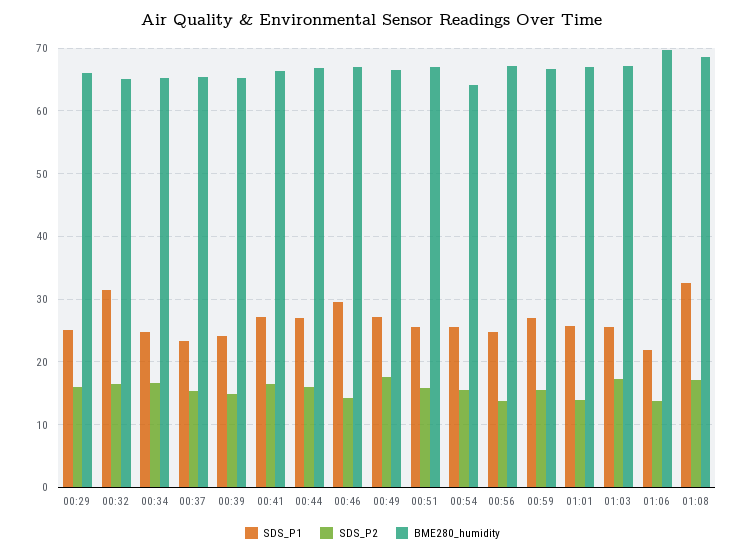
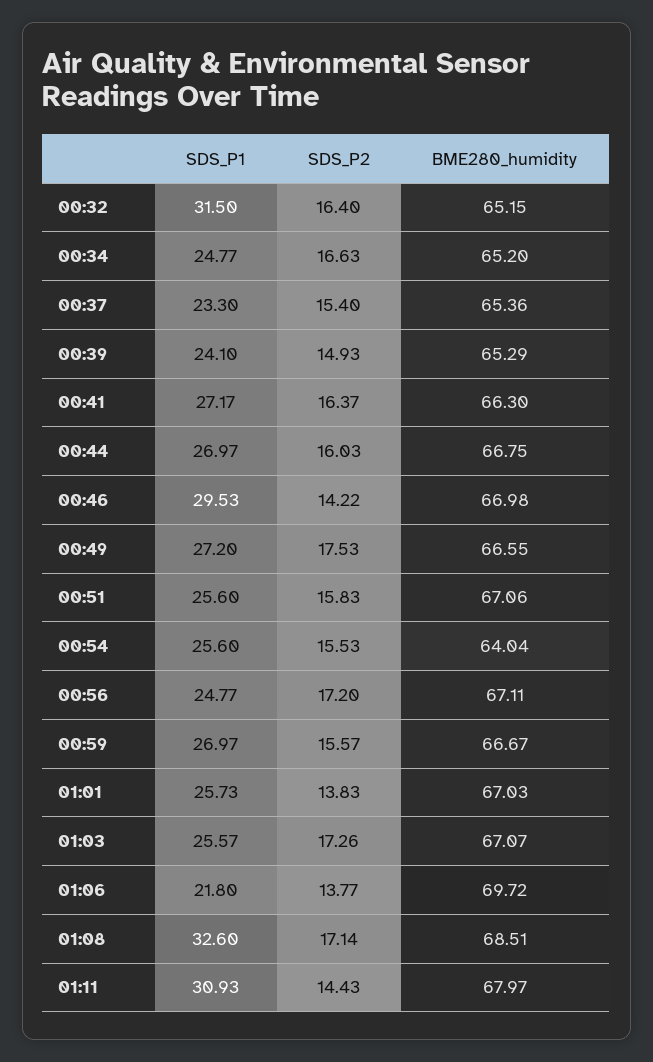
SDS_P1, 00:29: 25 -> none
SDS_P2, 00:29: 16 -> none
BME280_humidity, 00:29: 66 -> none
SDS_P2, 00:56: 14 -> 17.2
SDS_P1, 01:11: none -> 30.93
SDS_P2, 01:11: none -> 14.43
BME280_humidity, 01:11: none -> 67.97

